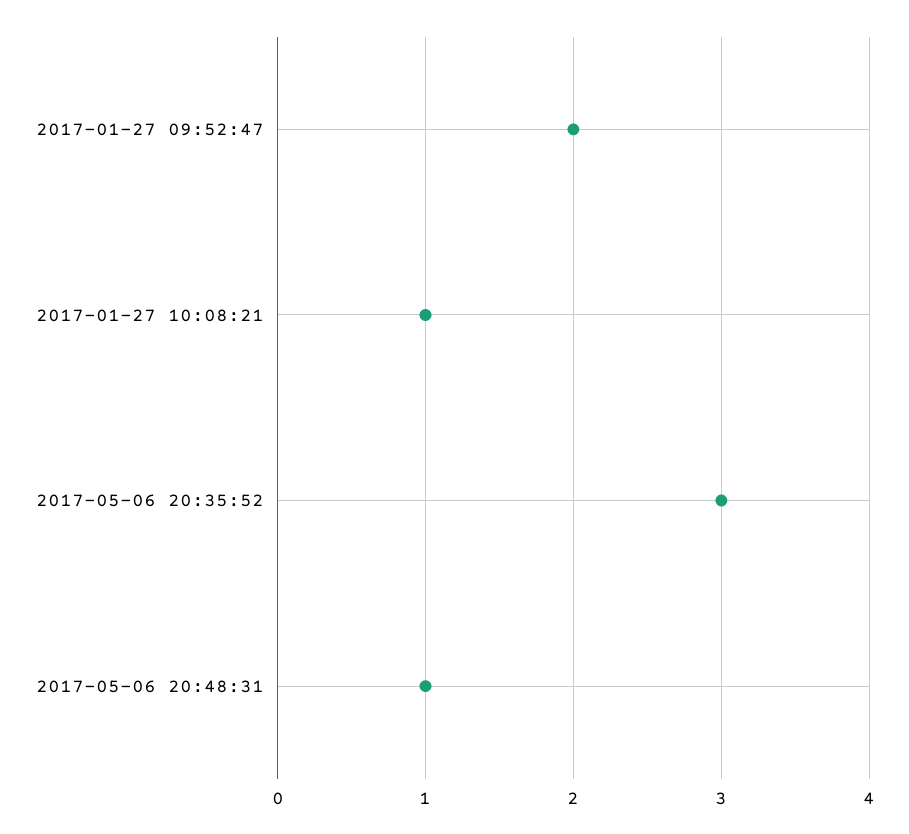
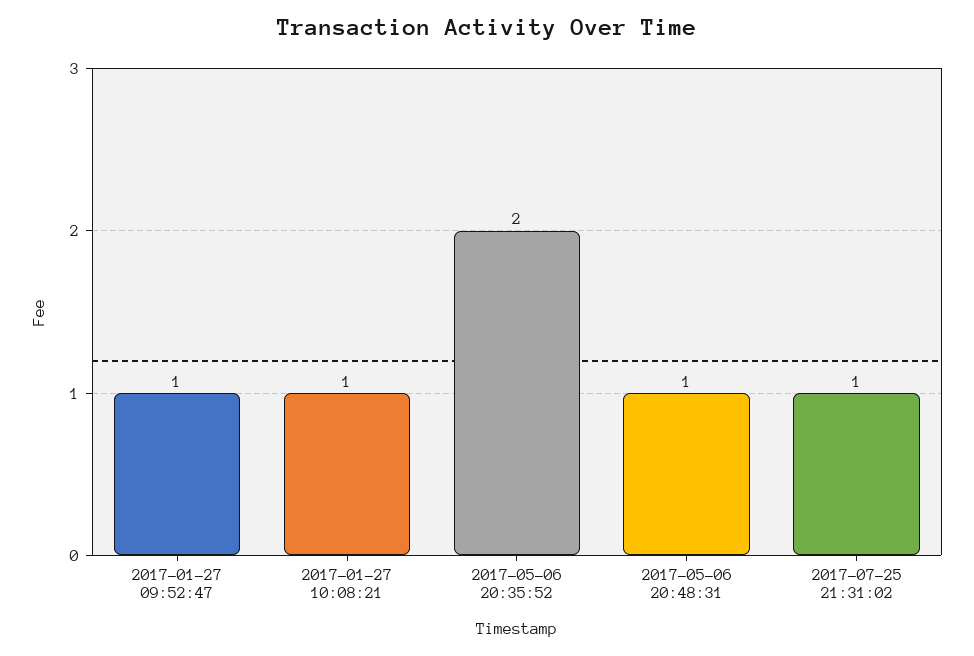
2017-01-27 09:52:47: 2 -> 1
2017-05-06 20:35:52: 3 -> 2
2017-07-25 21:31:02: none -> 1

